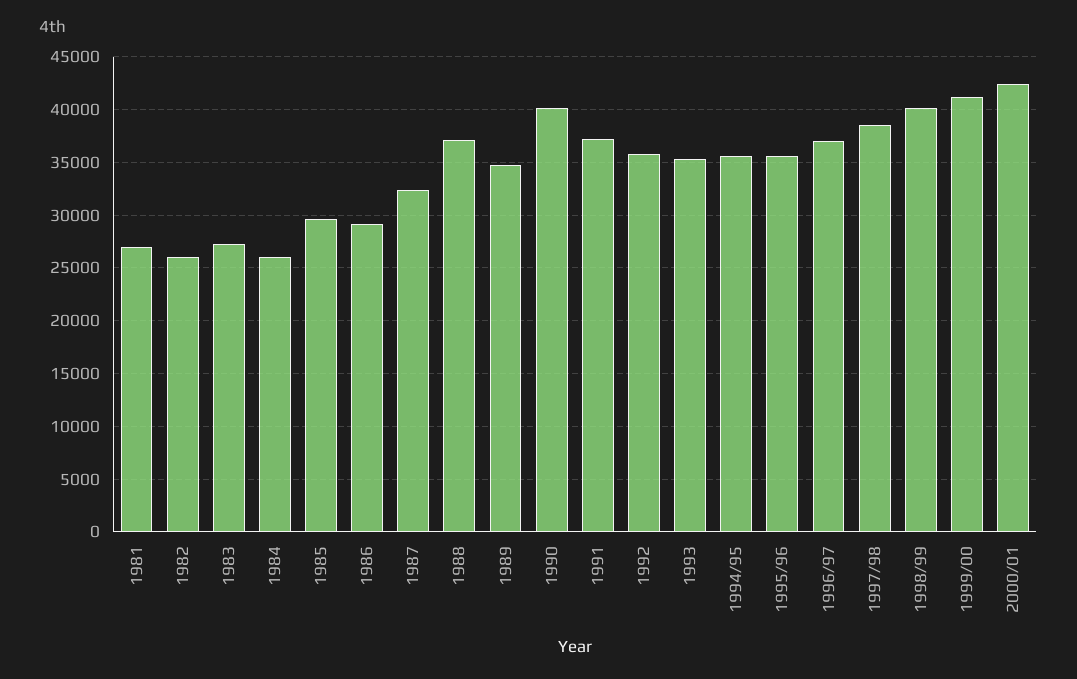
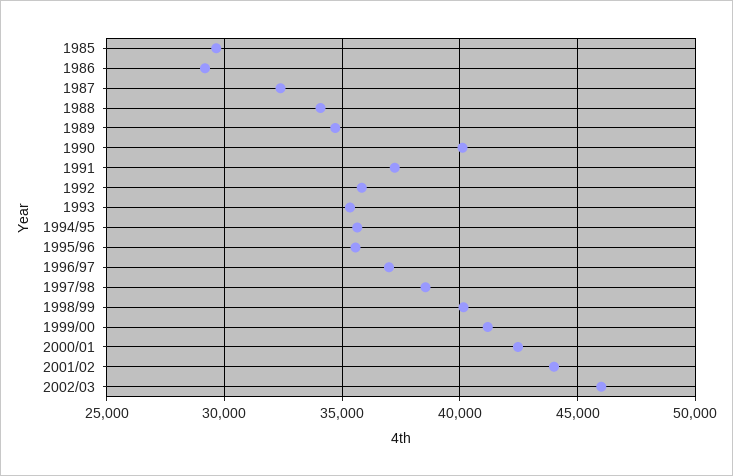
1981: 27000 -> none
1982: 26000 -> none
1983: 27000 -> none
1984: 26000 -> none
1988: 37000 -> 34000
2001/02: none -> 44000
2002/03: none -> 46000

